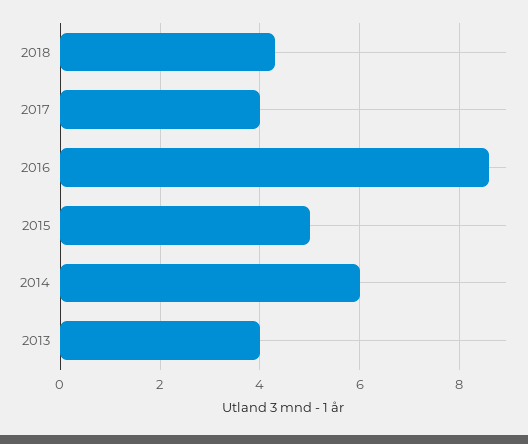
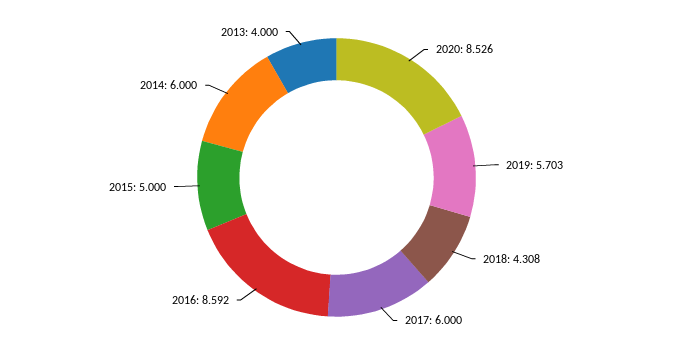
2017: 4 -> 6
2020: none -> 8.526
2019: none -> 5.703

